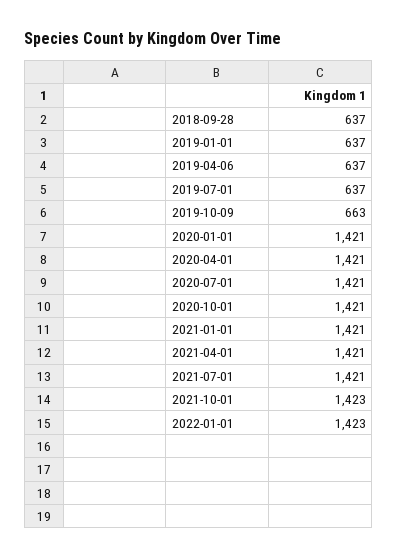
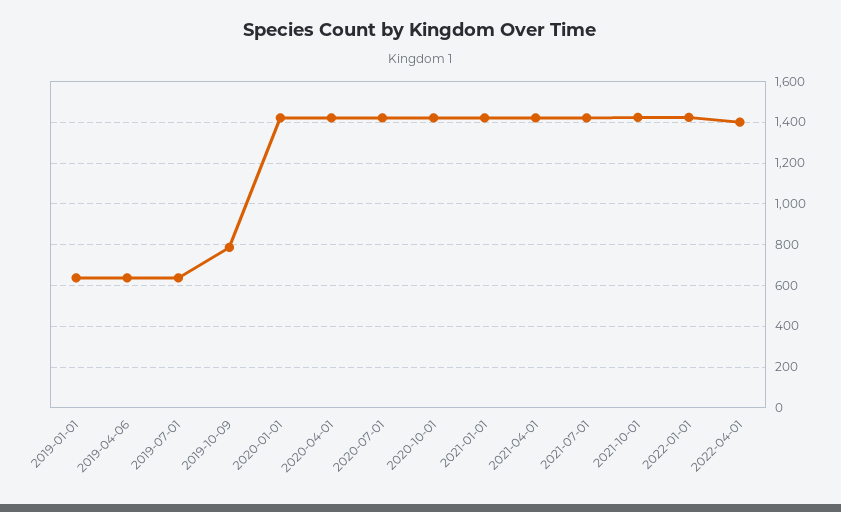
2018-09-28: 637 -> none
2019-10-09: 663 -> 800
2022-04-01: none -> 1400

